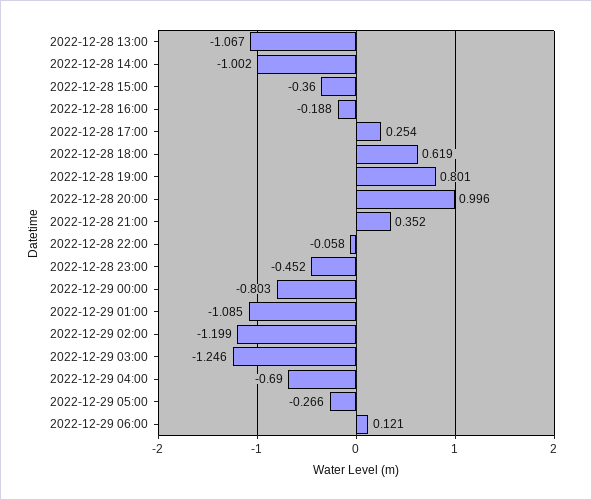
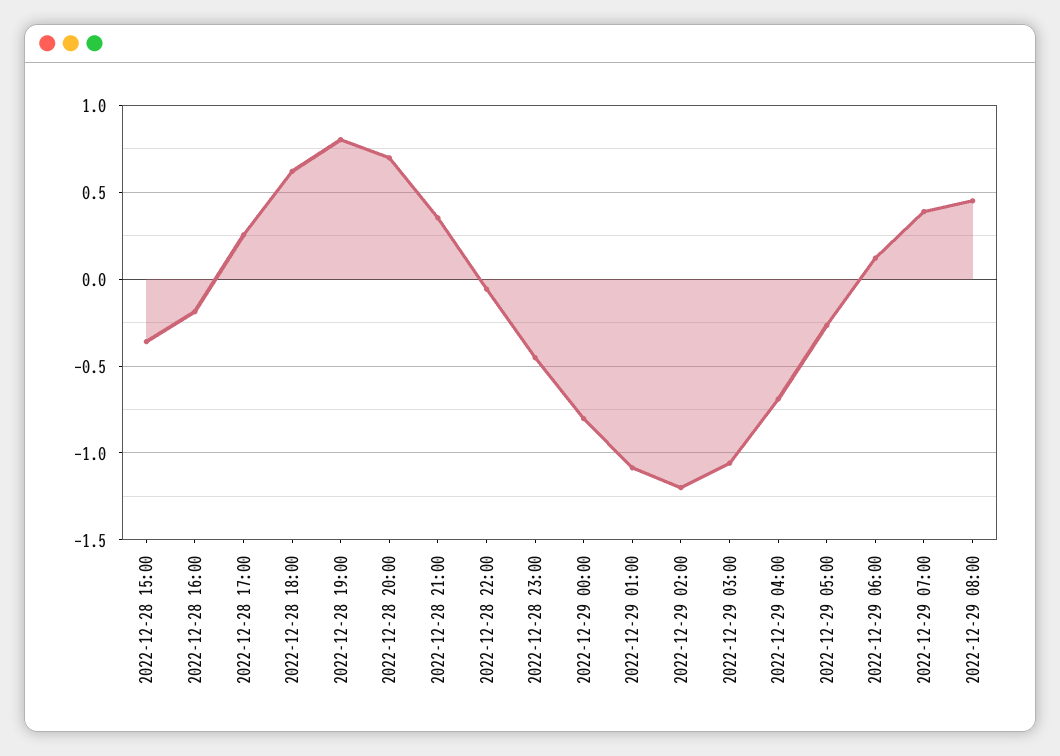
2022-12-28 13:00: -1.067 -> none
2022-12-28 14:00: -1.002 -> none
2022-12-28 20:00: 0.996 -> 0.7
2022-12-29 03:00: -1.246 -> -1.05
2022-12-29 07:00: none -> 0.4
2022-12-29 08:00: none -> 0.45

